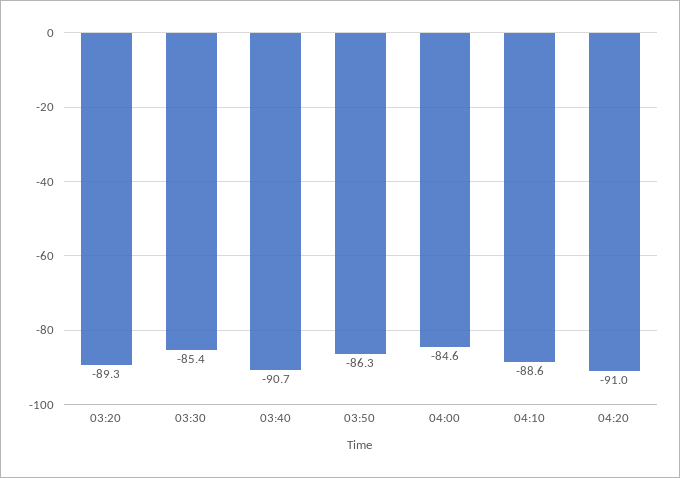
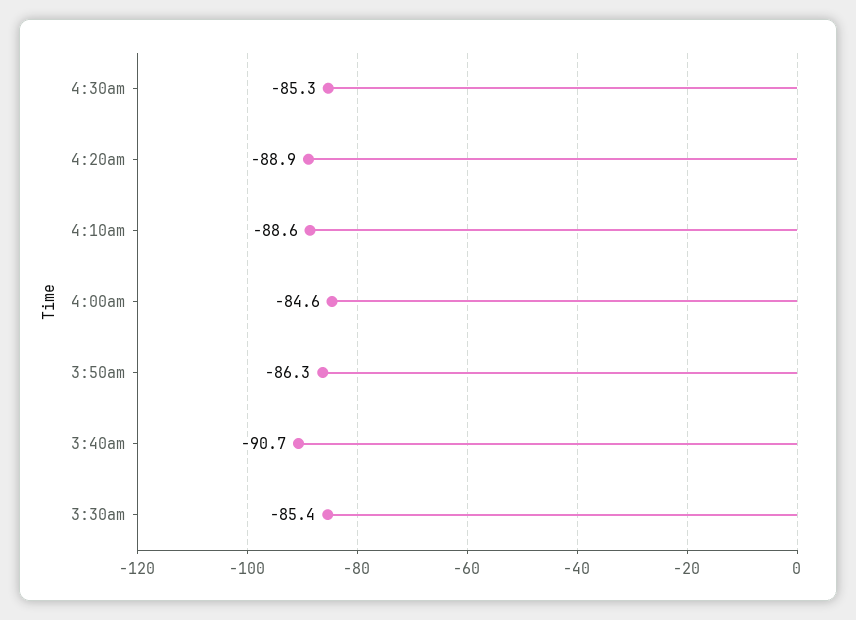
03:20: -89.3 -> none
04:20: -91 -> -88.9
4:30am: none -> -85.3

